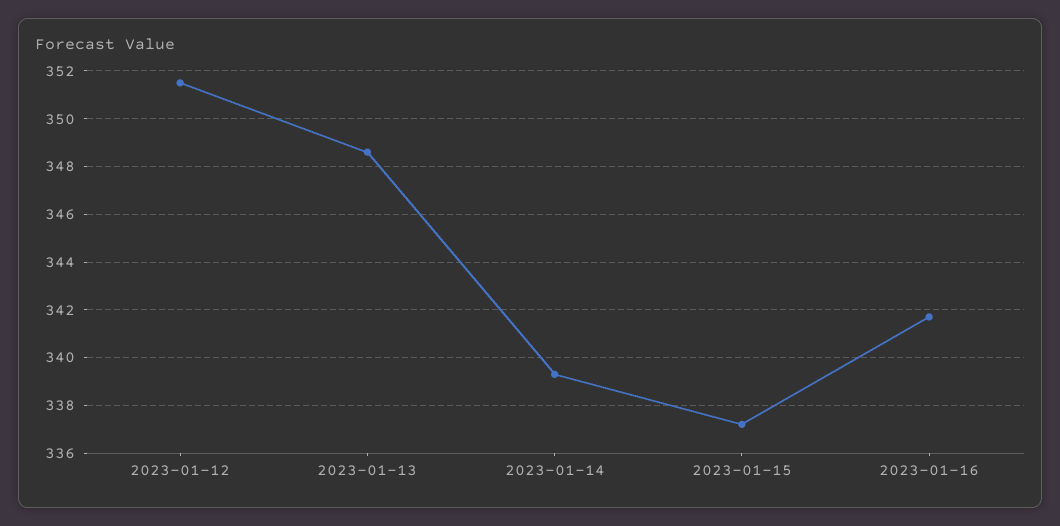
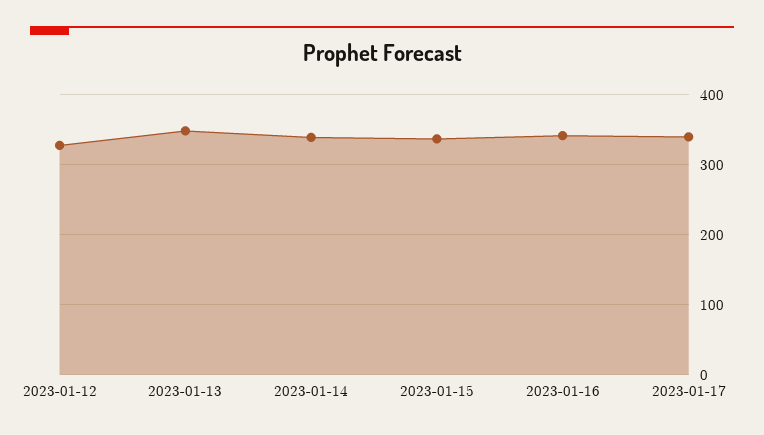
2023-01-12: 351.5 -> 330
2023-01-17: none -> 340

